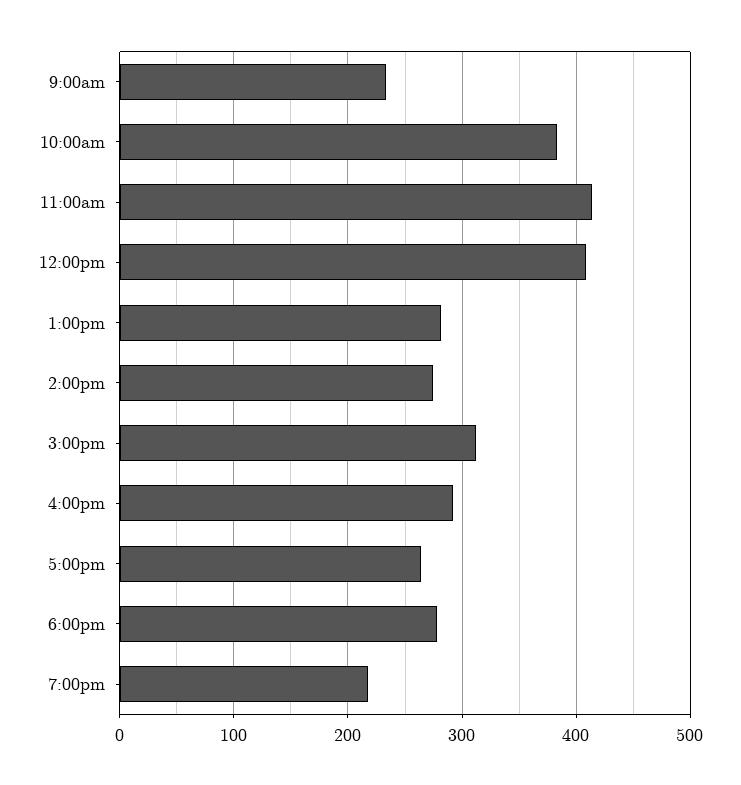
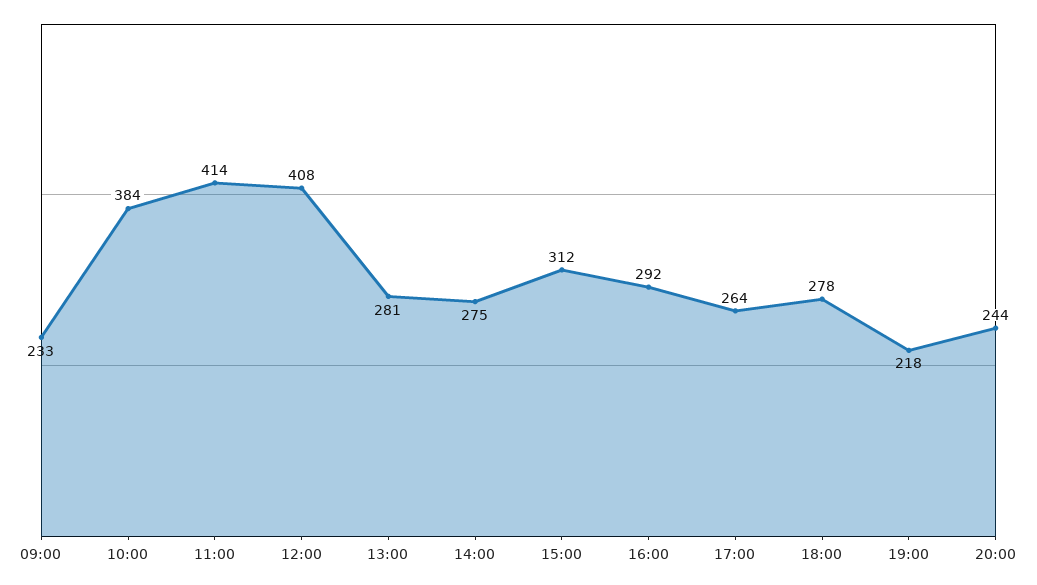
20:00: none -> 244

